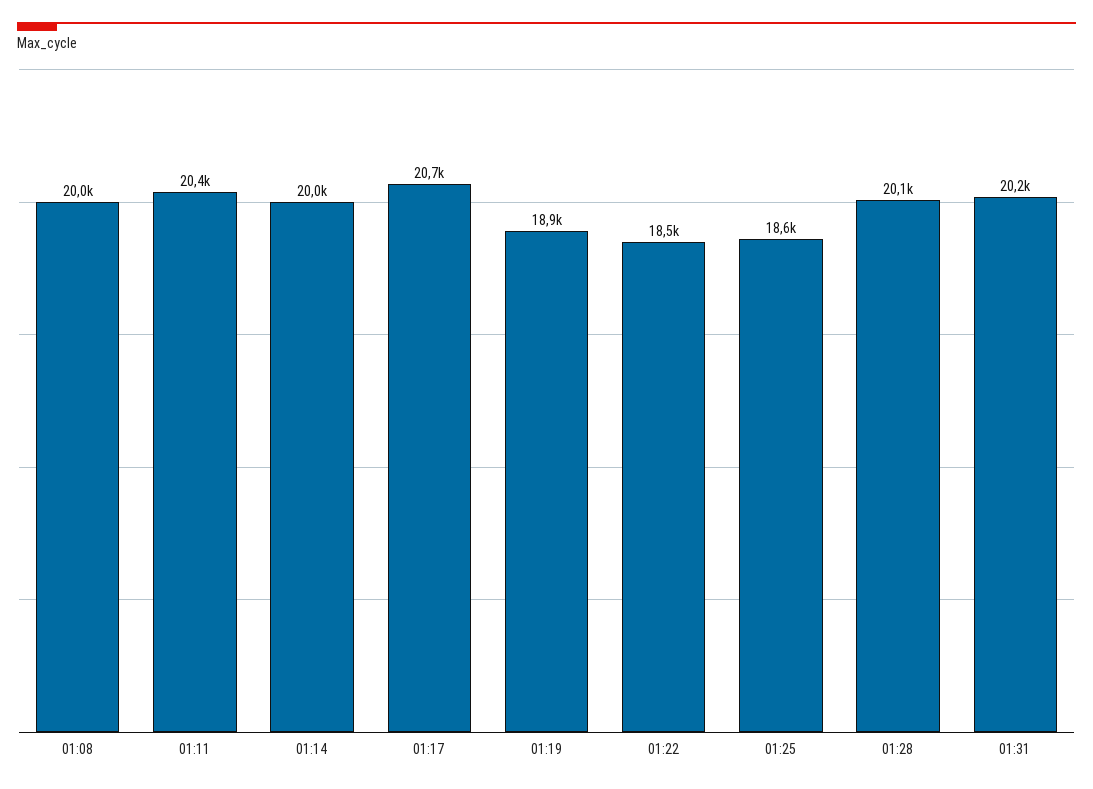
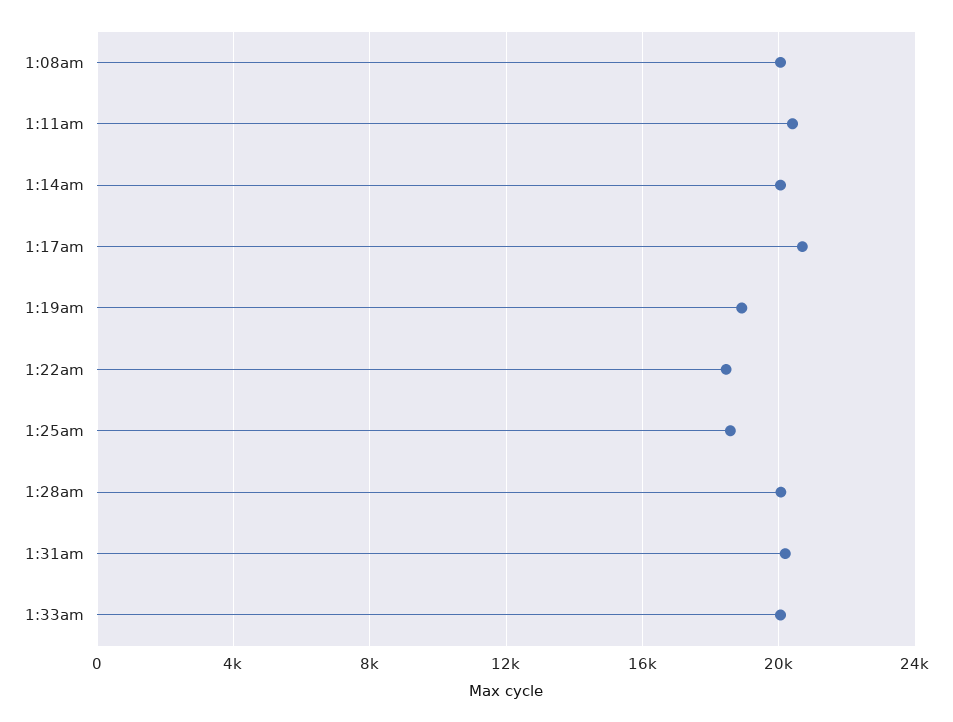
1:33am: none -> 20000

